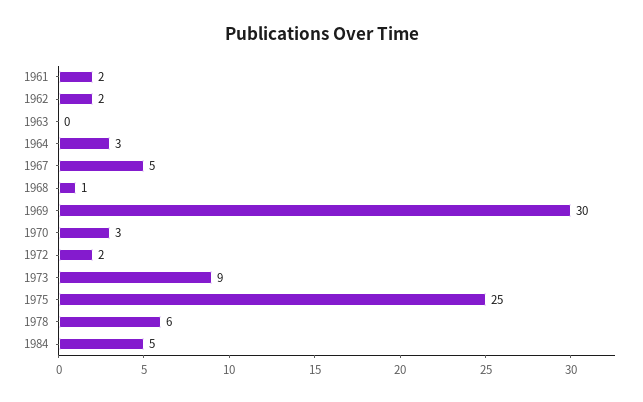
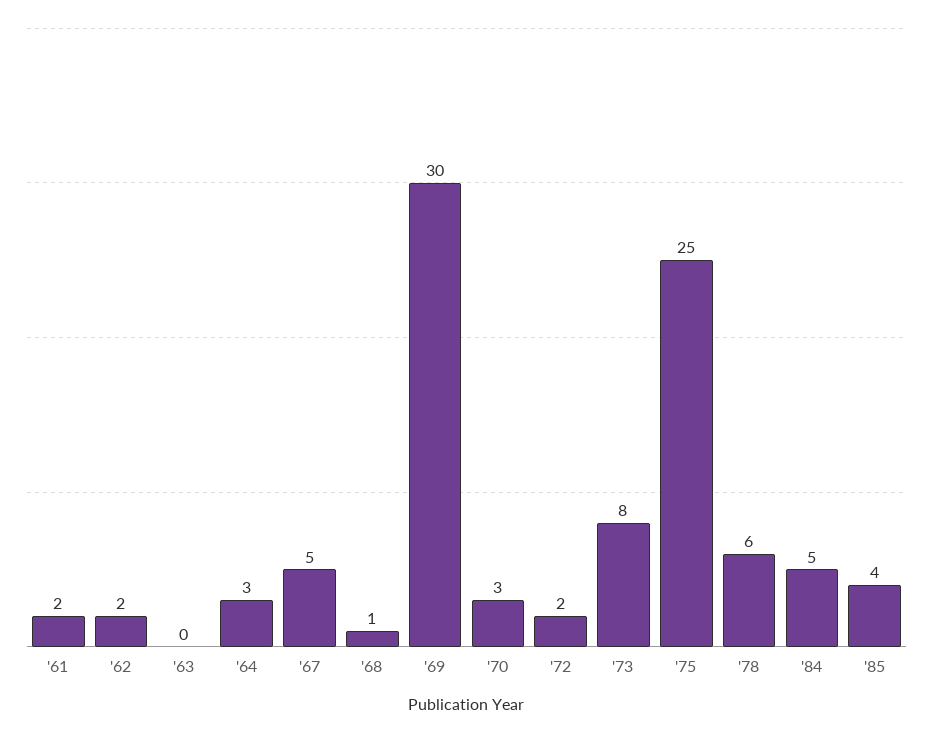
1973: 9 -> 8
'85: none -> 4

